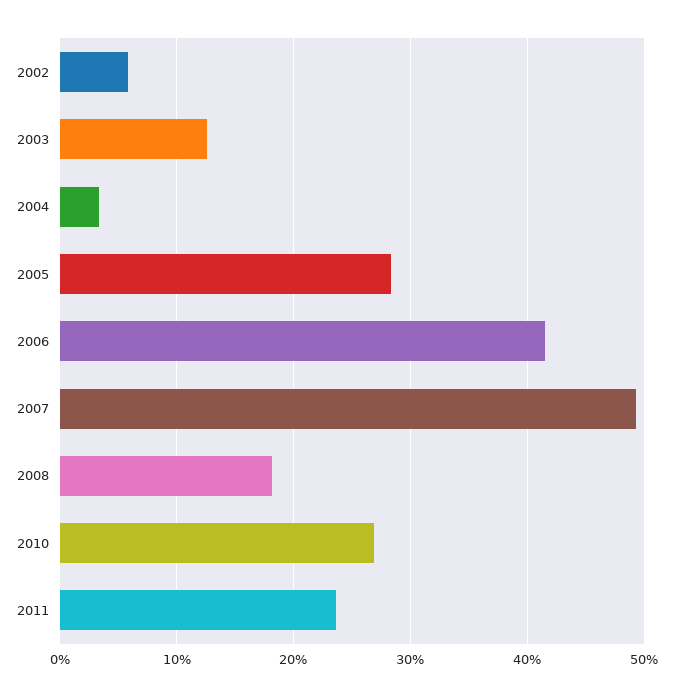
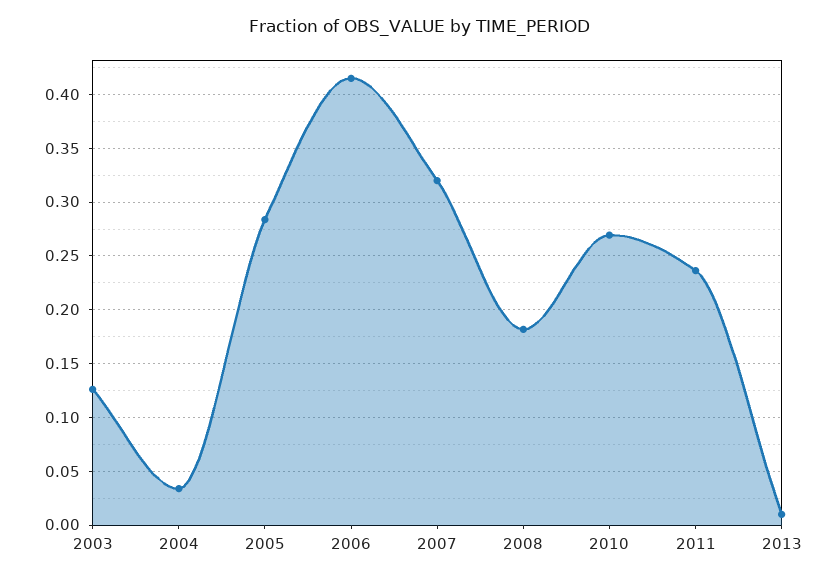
2002: 0.06 -> none
2007: 0.49 -> 0.32
2013: none -> 0.01

